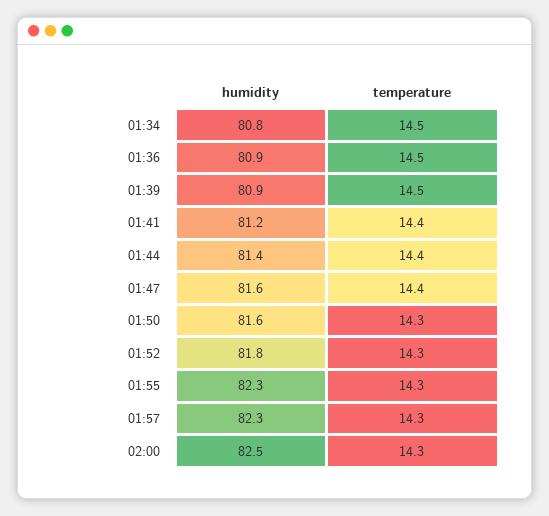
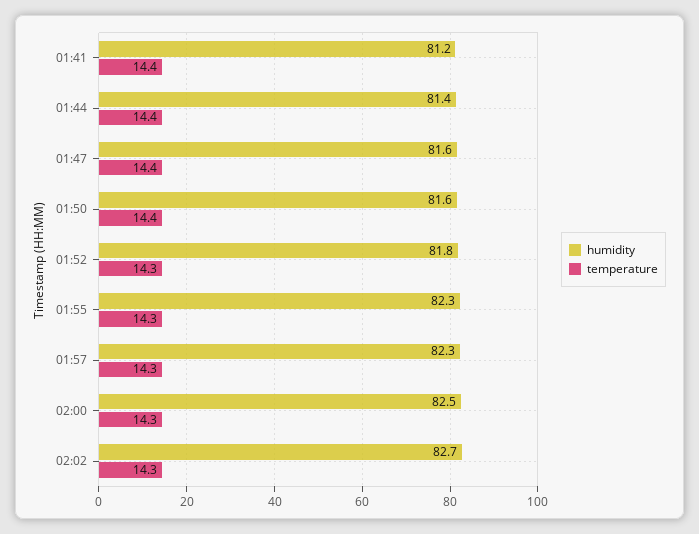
humidity, 01:34: 80.8 -> none
temperature, 01:34: 14.5 -> none
humidity, 01:36: 80.9 -> none
temperature, 01:36: 14.5 -> none
humidity, 01:39: 80.9 -> none
temperature, 01:39: 14.5 -> none
temperature, 01:50: 14.3 -> 14.4
humidity, 02:02: none -> 82.7
temperature, 02:02: none -> 14.3

